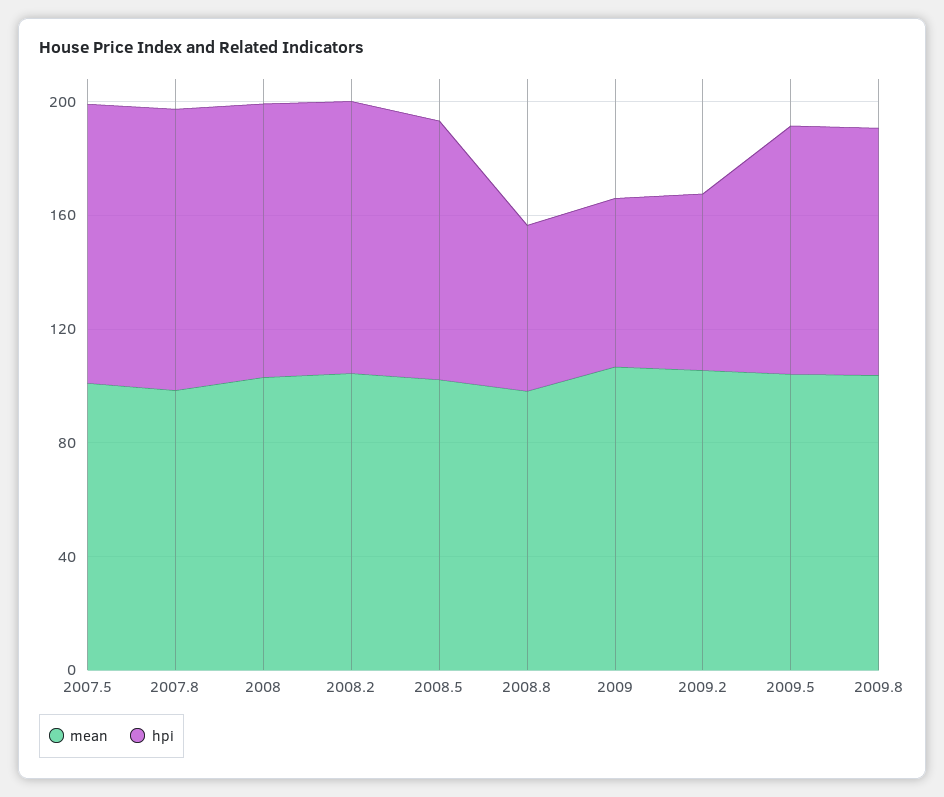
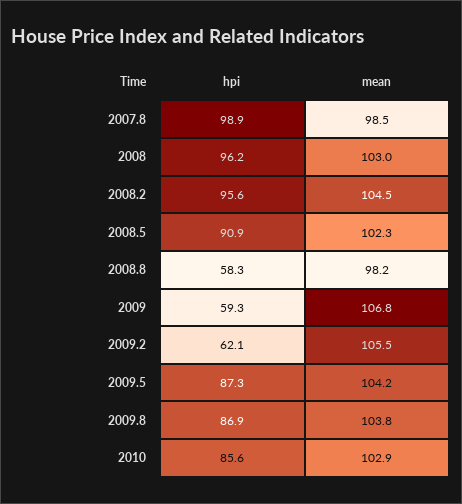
mean, 2007.5: 100 -> none
hpi, 2007.5: 100 -> none
hpi, 2010: none -> 85.6
mean, 2010: none -> 102.9

